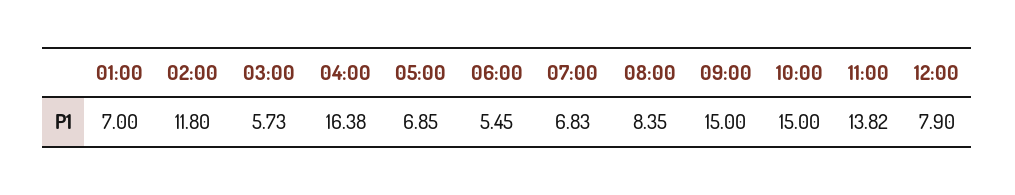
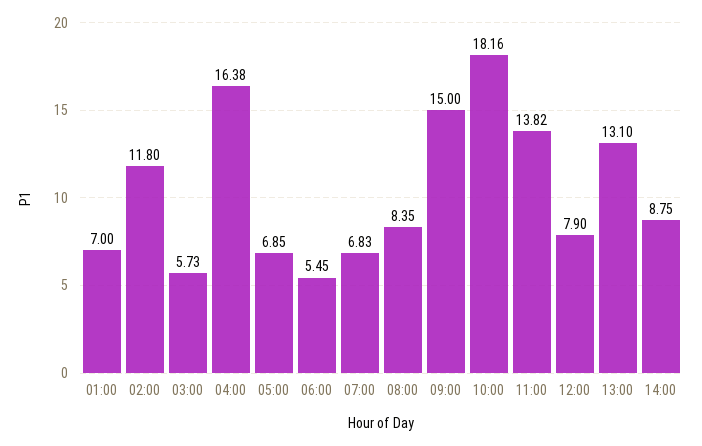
10:00: 15 -> 18.16
13:00: none -> 13.1
14:00: none -> 8.75

